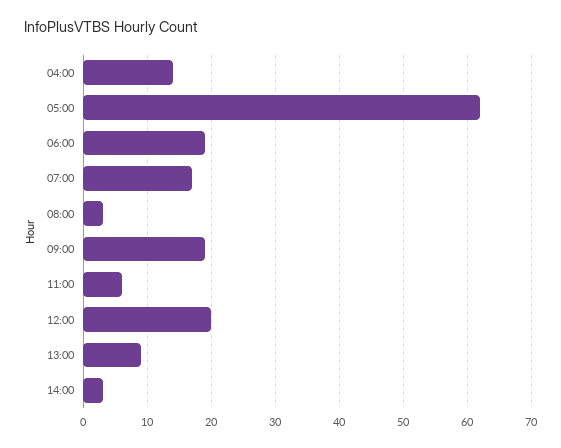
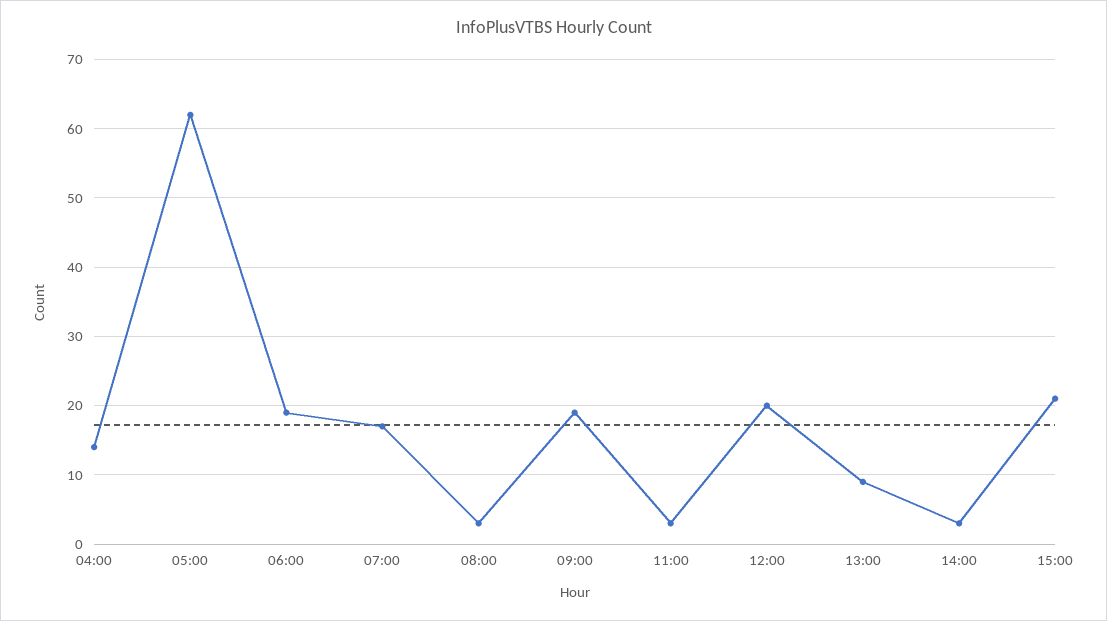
11:00: 6 -> 3
15:00: none -> 21

